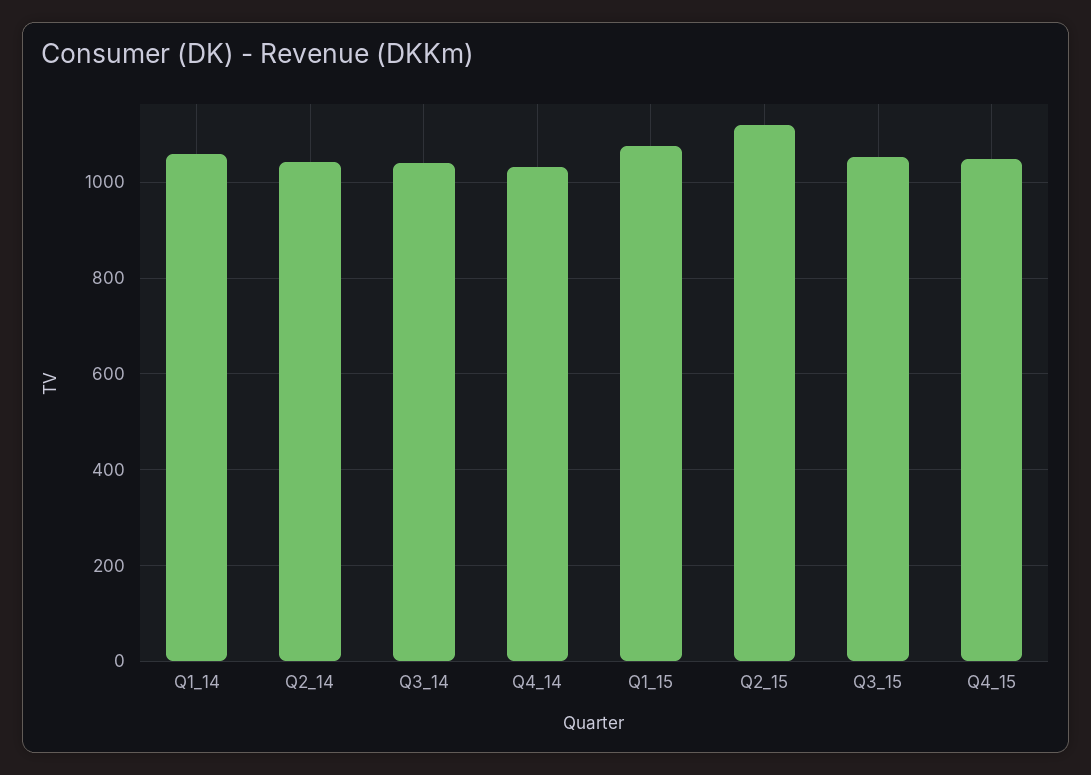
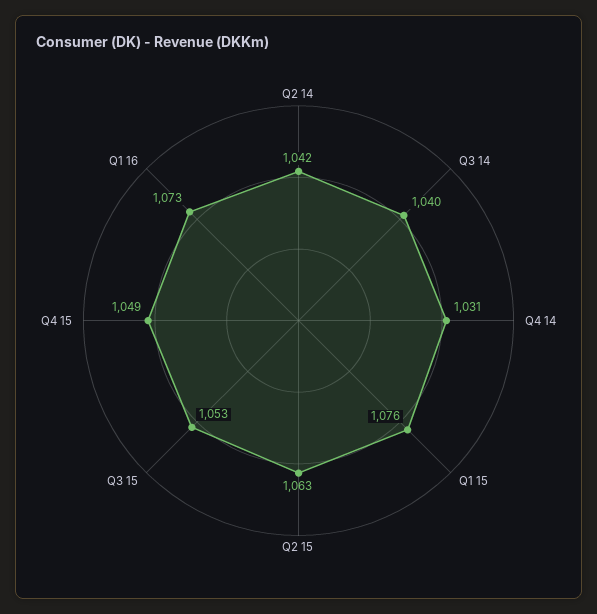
Q1_14: 1060 -> none
Q2_15: 1120 -> 1063
Q1 16: none -> 1073

